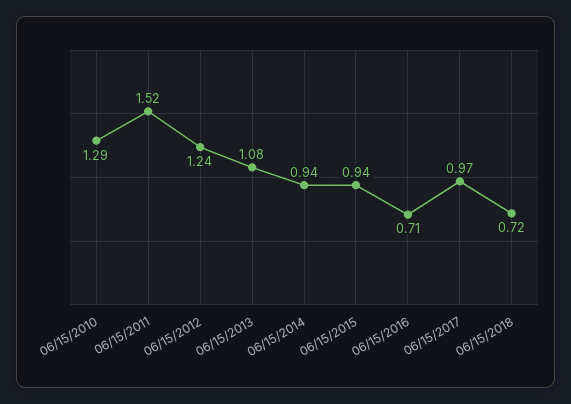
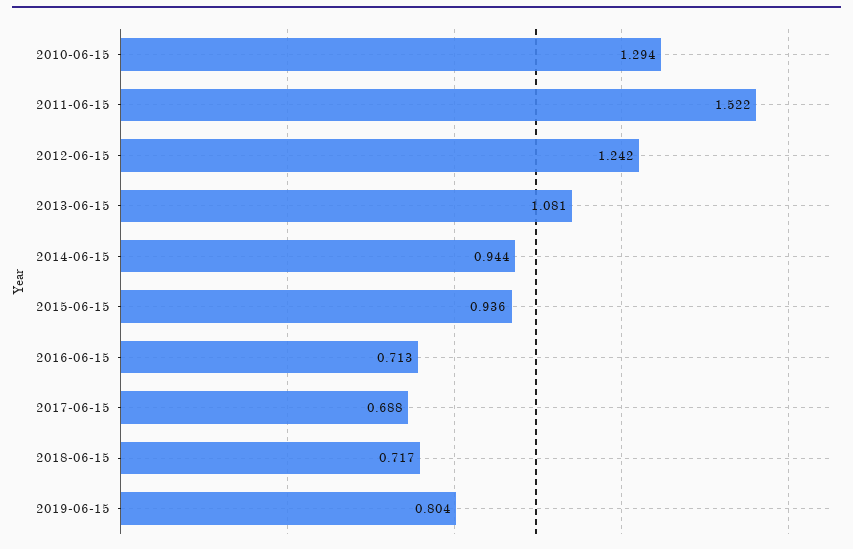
06/15/2017: 0.97 -> 0.688
2019-06-15: none -> 0.804

